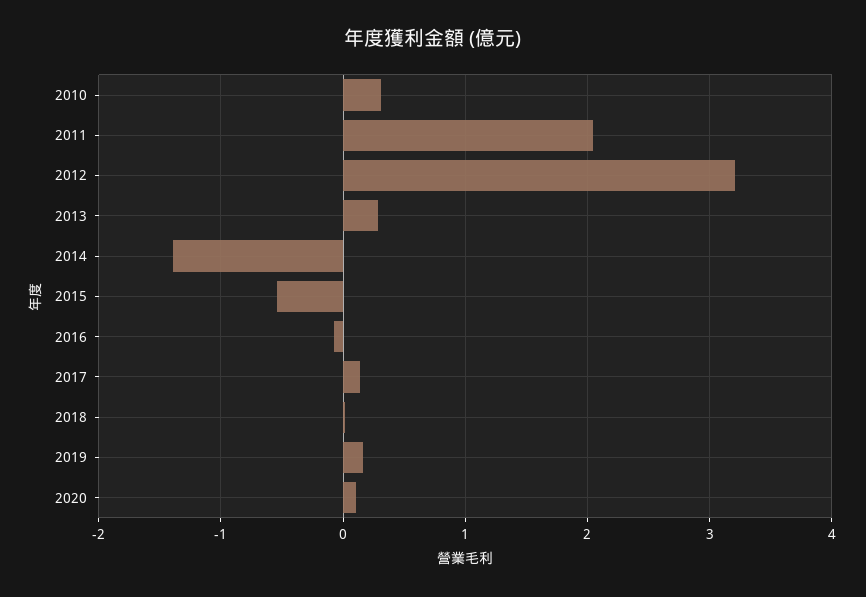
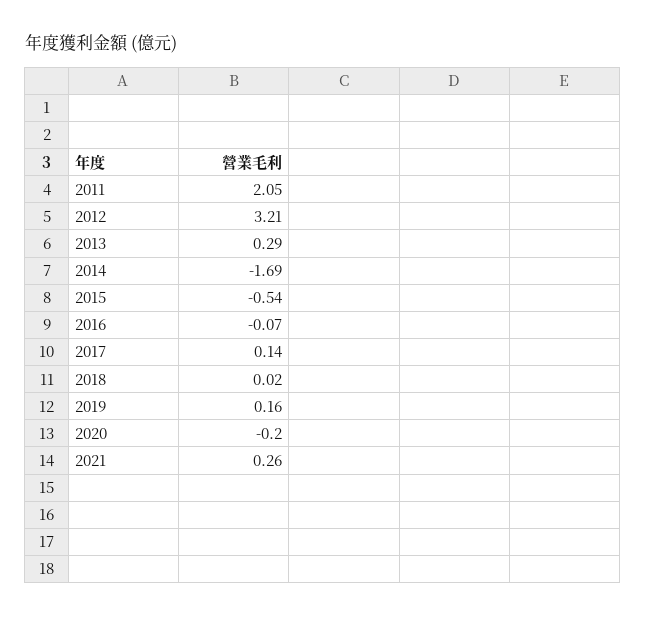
2010: 0.3 -> none
2014: -1.4 -> -1.69
2020: 0.1 -> -0.2
2021: none -> 0.26

